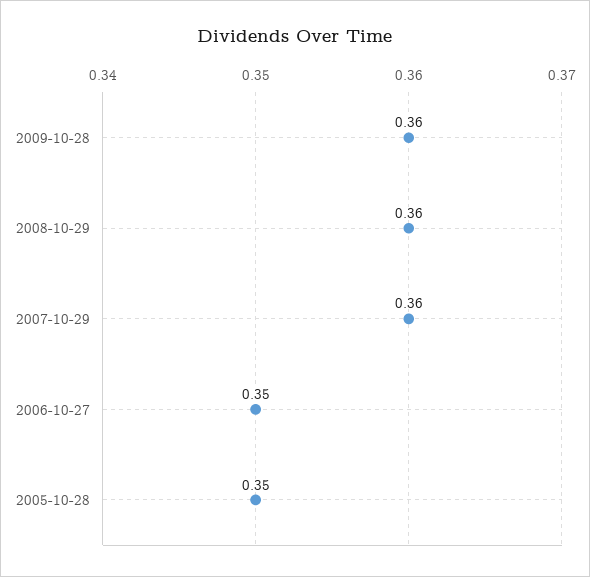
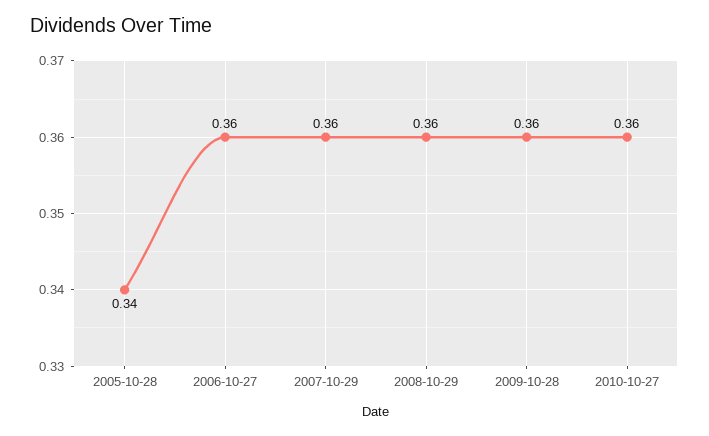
2006-10-27: 0.35 -> 0.36
2005-10-28: 0.35 -> 0.34
2010-10-27: none -> 0.36

